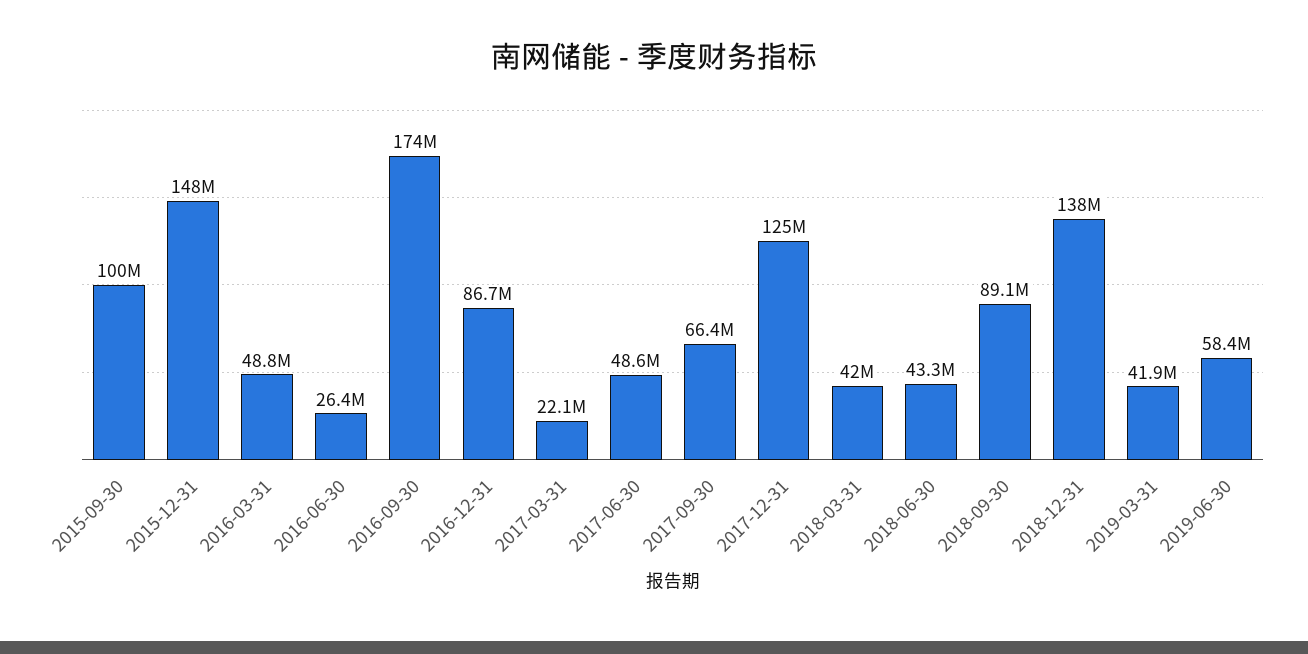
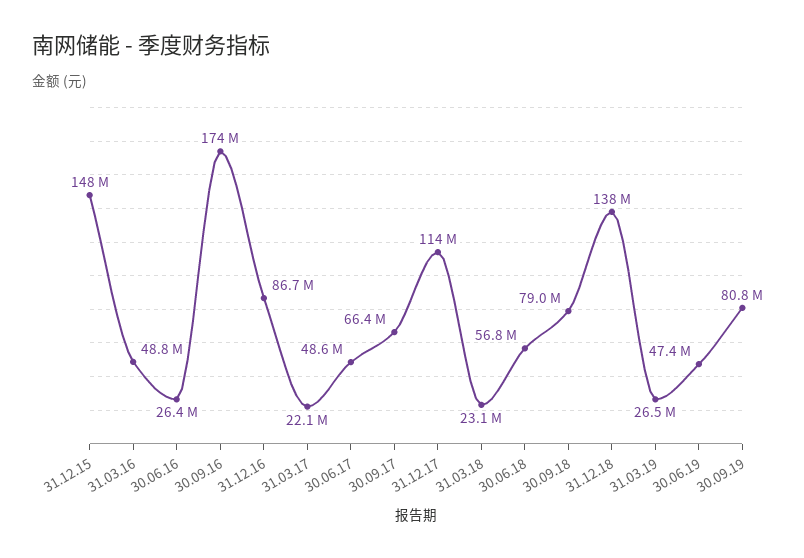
2015-09-30: 100000000 -> none
2017-12-31: 125000000 -> 114000000
2018-03-31: 42000000 -> 23100000
2018-06-30: 43300000 -> 56800000
2018-09-30: 89100000 -> 79000000
2019-03-31: 41900000 -> 26500000
2019-06-30: 58400000 -> 47400000
30.09.19: none -> 80800000

